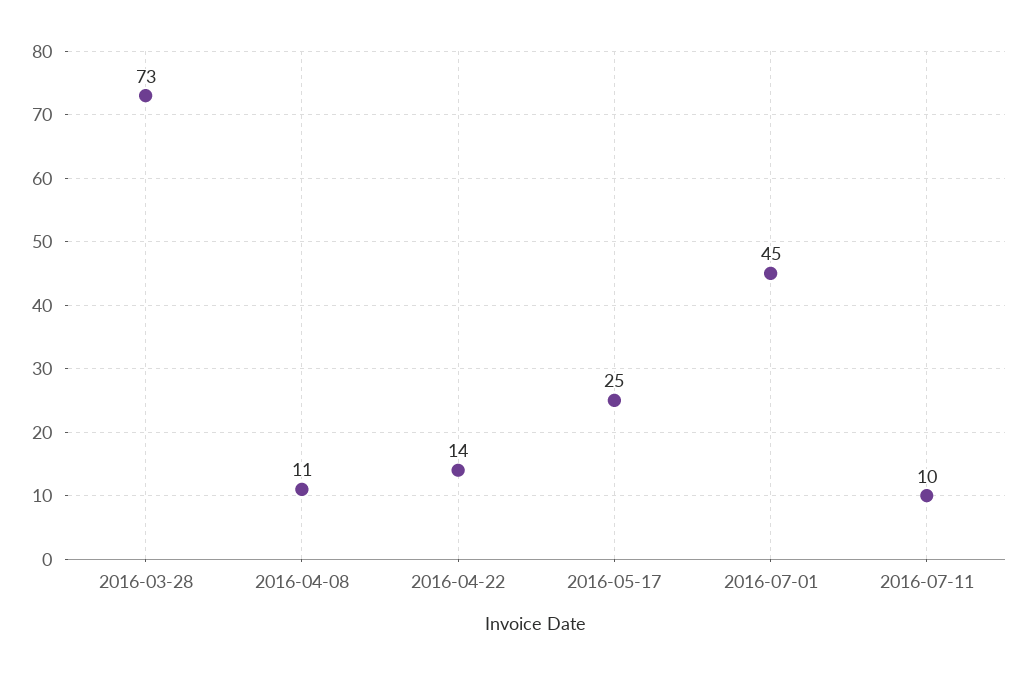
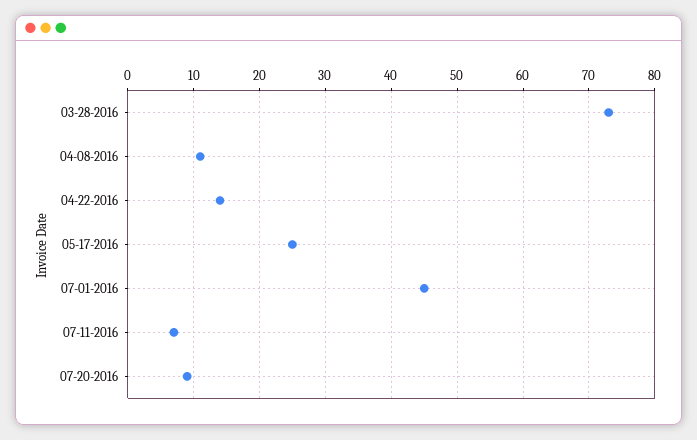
2016-07-11: 10 -> 7
07-20-2016: none -> 9

